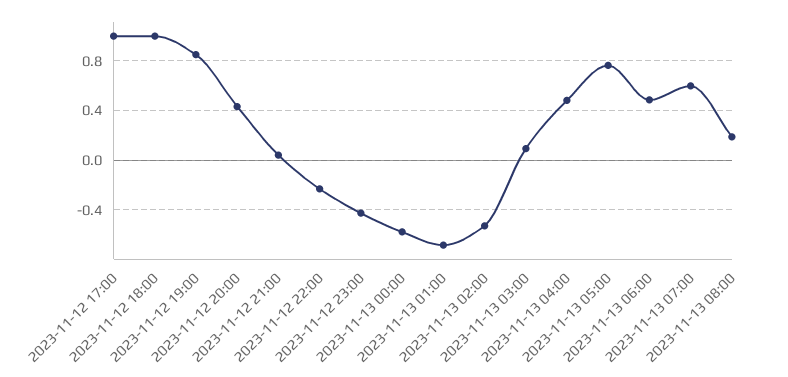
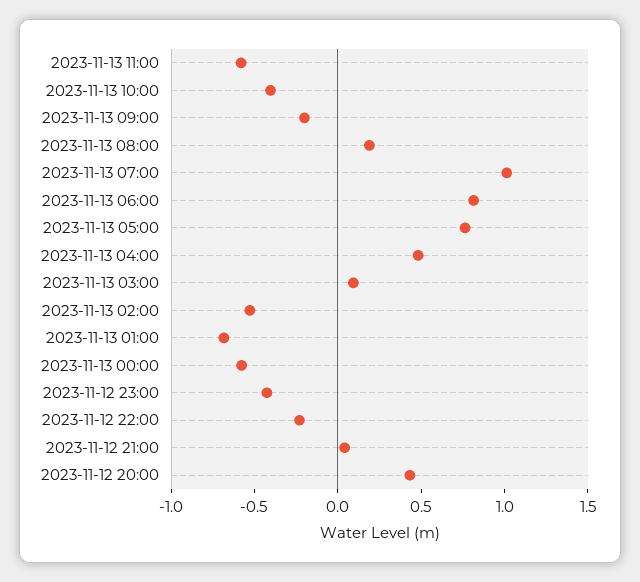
2023-11-12 17:00: 1 -> none
2023-11-12 18:00: 1 -> none
2023-11-12 19:00: 0.85 -> none
2023-11-13 06:00: 0.5 -> 0.8
2023-11-13 07:00: 0.6 -> 1
2023-11-13 11:00: none -> -0.6
2023-11-13 10:00: none -> -0.4
2023-11-13 09:00: none -> -0.2

